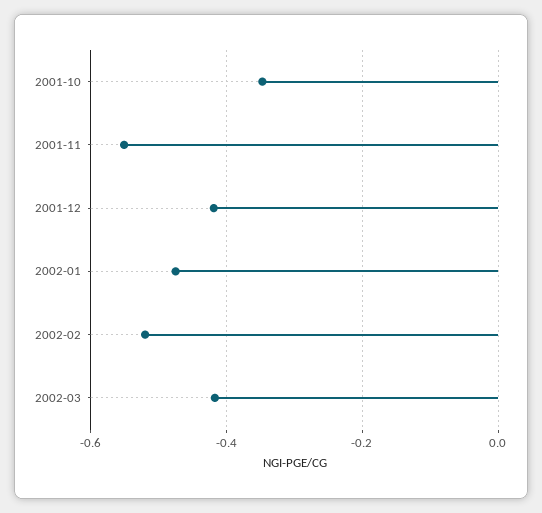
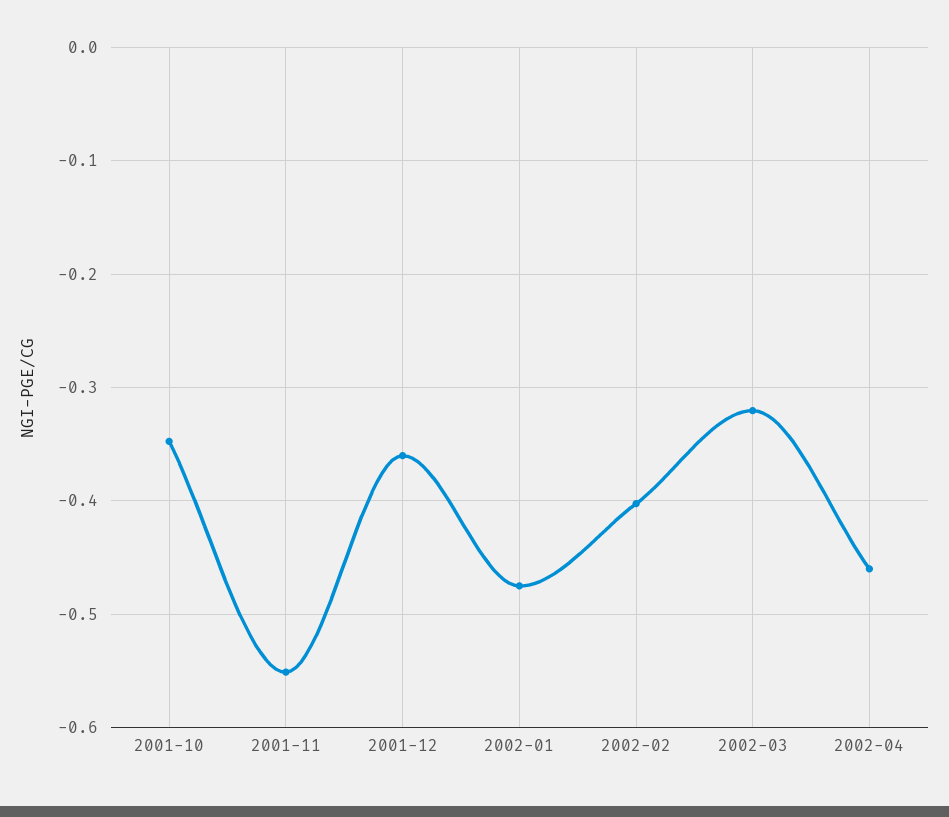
2001-12: -0.42 -> -0.36
2002-02: -0.52 -> -0.4
2002-03: -0.42 -> -0.32
2002-04: none -> -0.46

